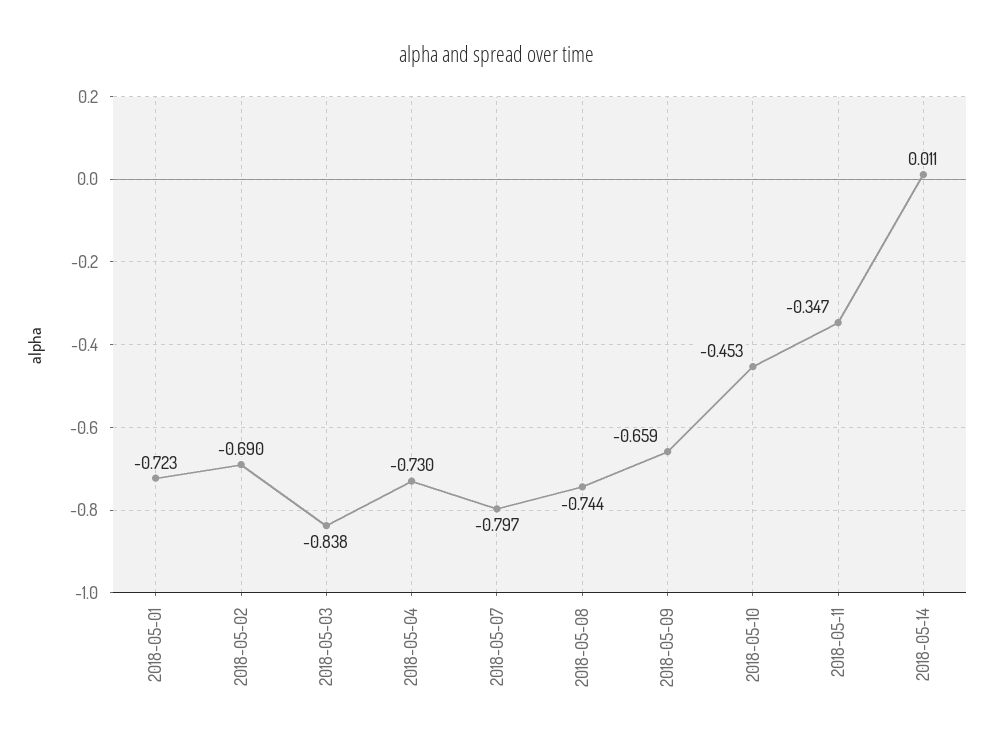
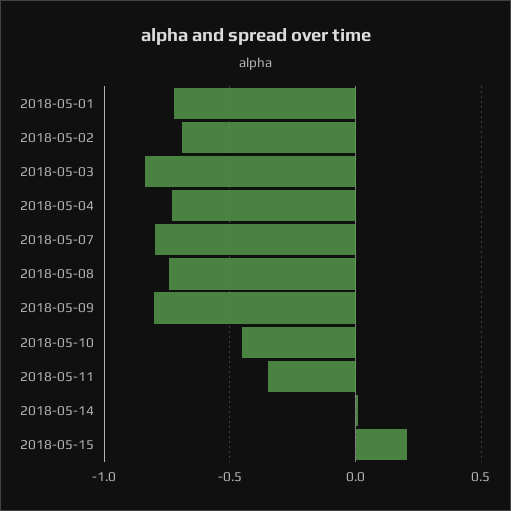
2018-05-09: -0.659 -> -0.8
2018-05-15: none -> 0.2

